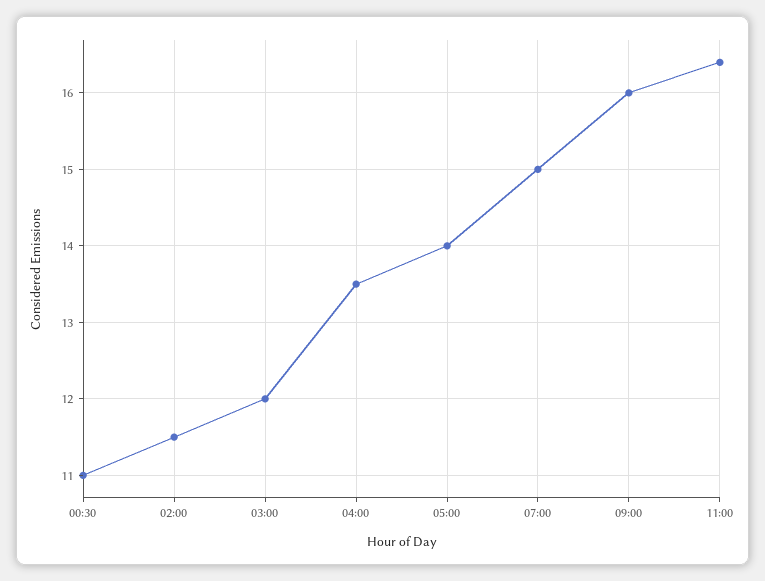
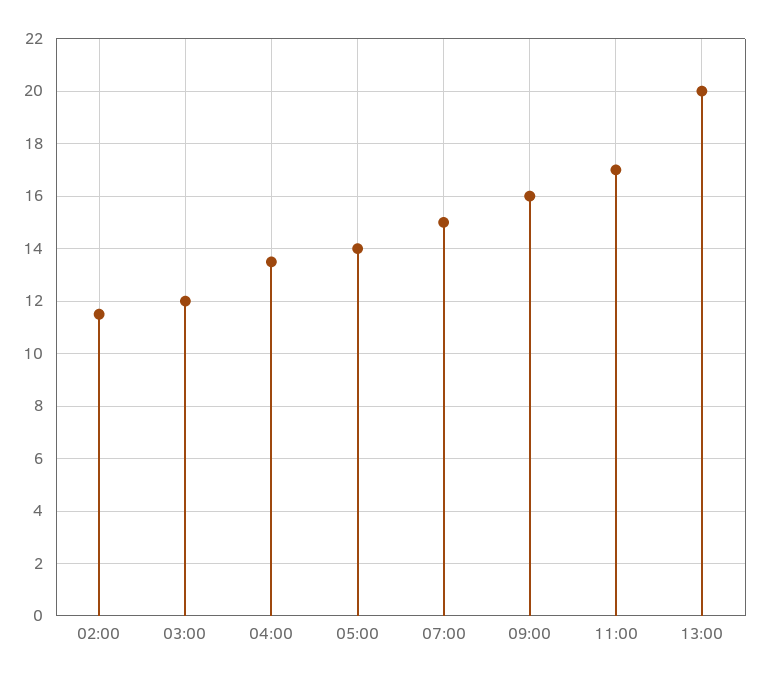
00:30: 11 -> none
11:00: 16.4 -> 17
13:00: none -> 20

